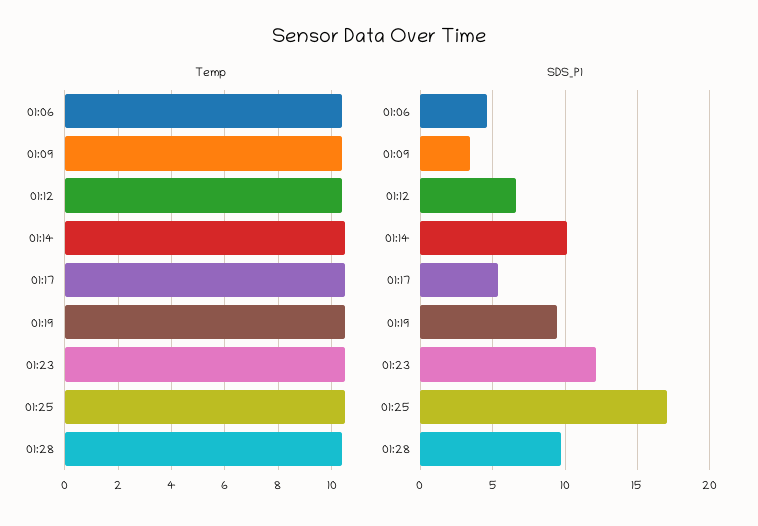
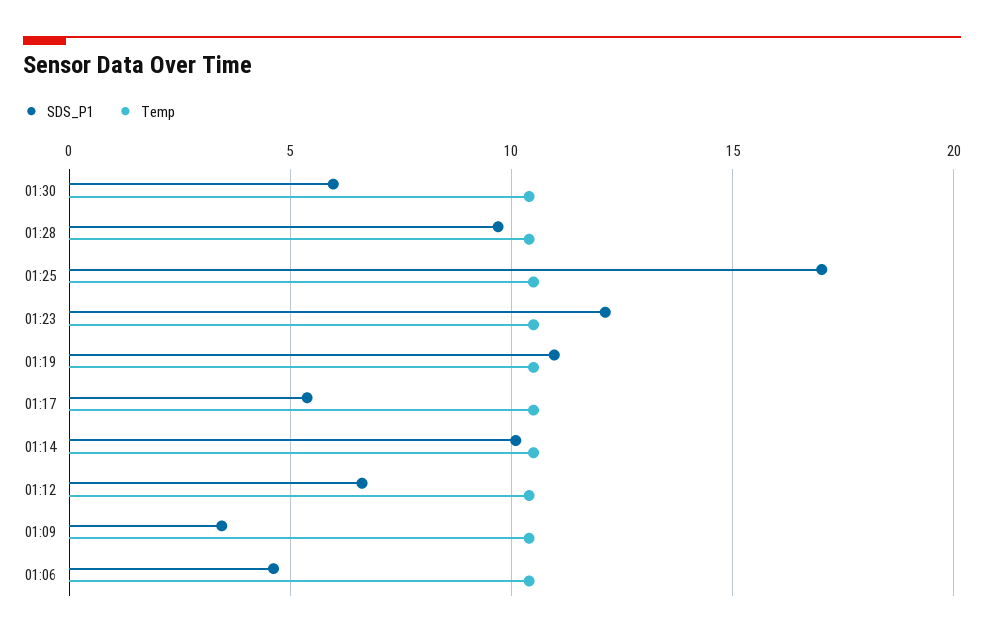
SDS_P1, 01:19: 9.5 -> 11
SDS_P1, 01:30: none -> 6
Temp, 01:30: none -> 10.5

